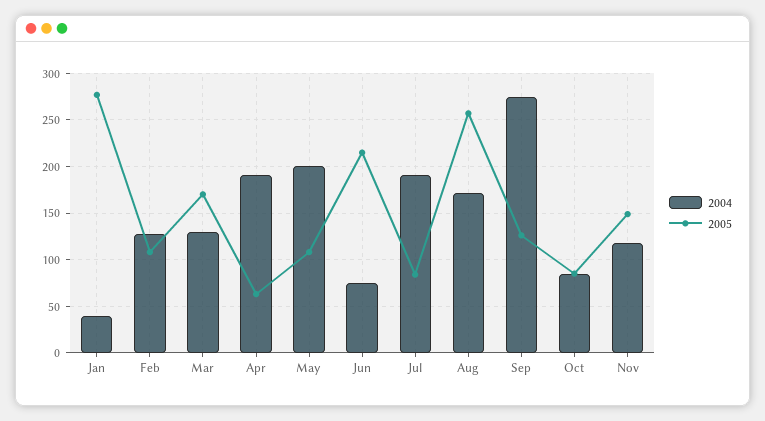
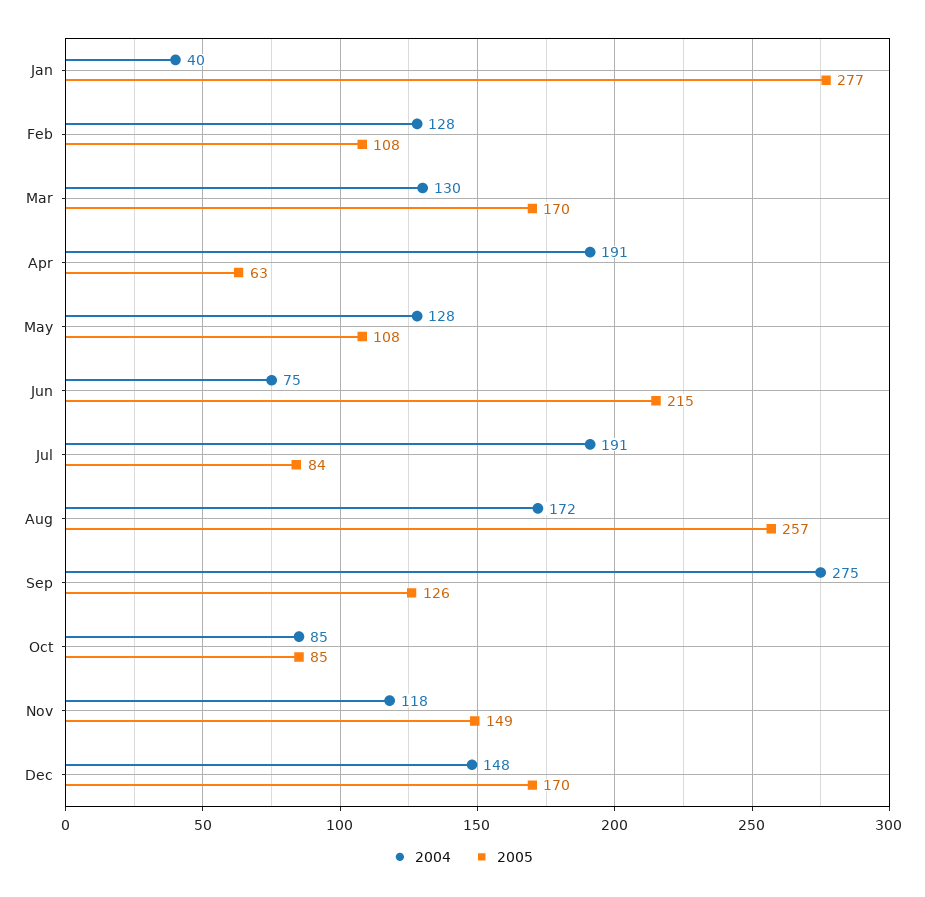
2004, May: 200 -> 128
2004, Dec: none -> 148
2005, Dec: none -> 170

